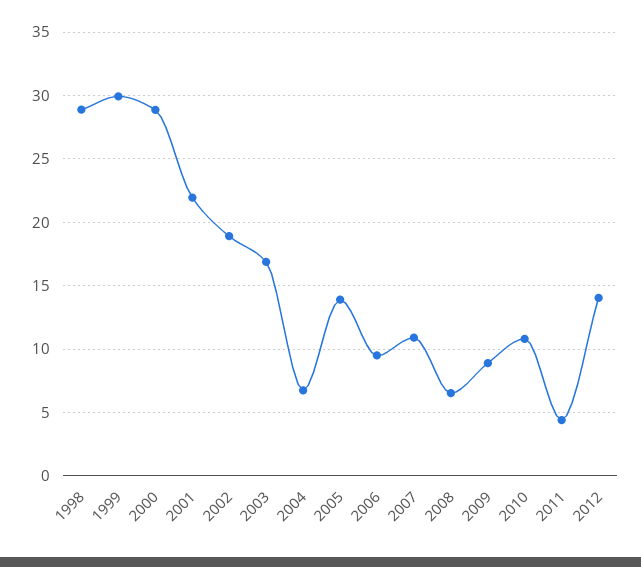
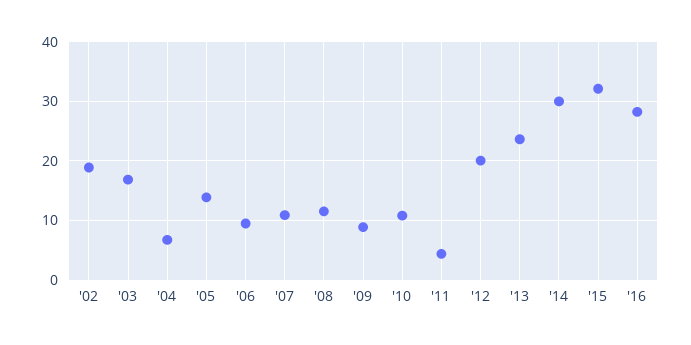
1998: 29 -> none
1999: 30 -> none
2000: 29 -> none
2001: 22 -> none
2008: 6.5 -> 12
2012: 14 -> 20
'13: none -> 24
'14: none -> 30
'15: none -> 32
'16: none -> 28

